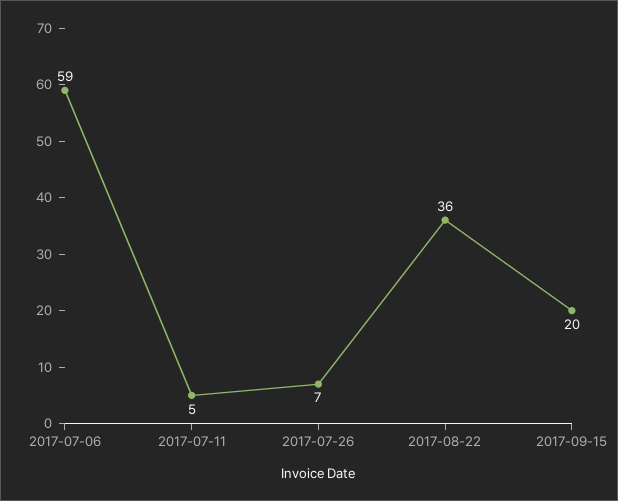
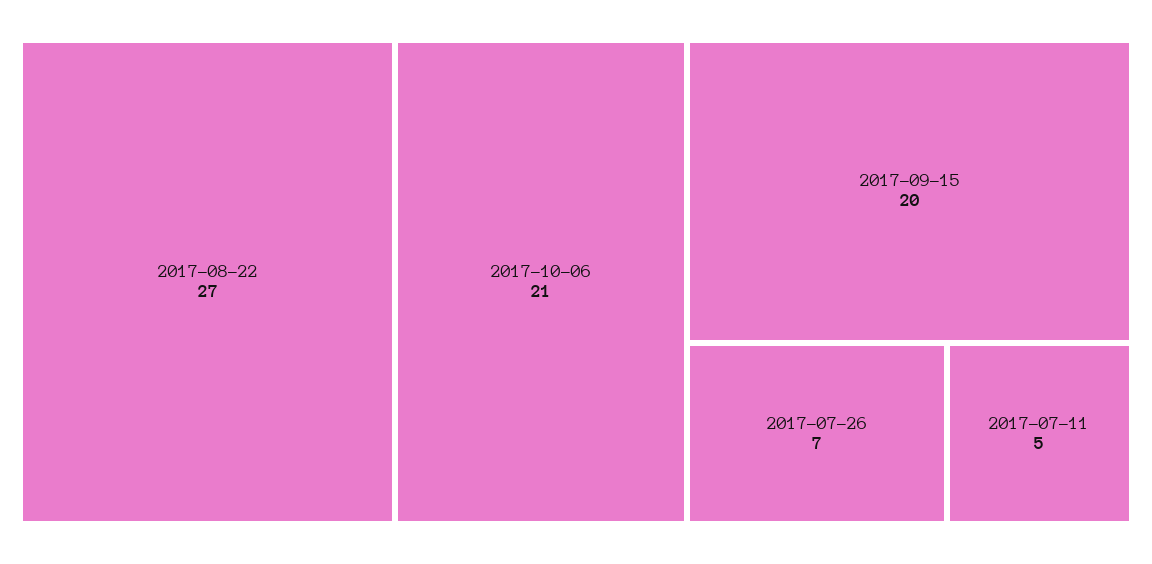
2017-07-06: 59 -> none
2017-08-22: 36 -> 27
2017-10-06: none -> 21

